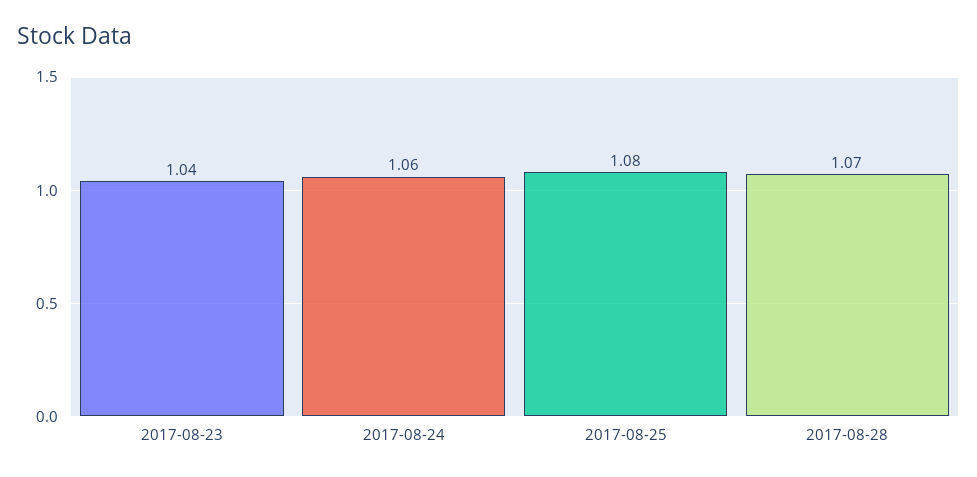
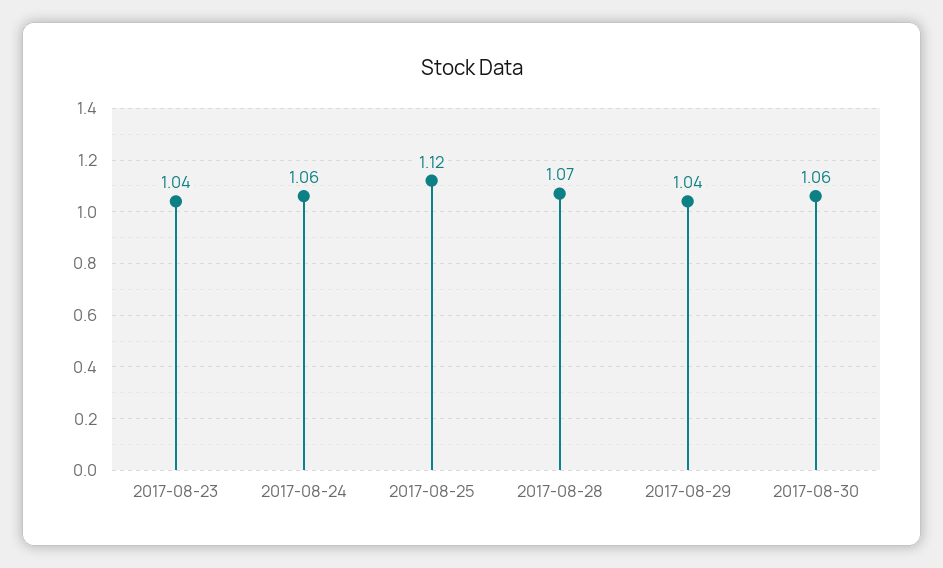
2017-08-25: 1.08 -> 1.12
2017-08-29: none -> 1.04
2017-08-30: none -> 1.06

